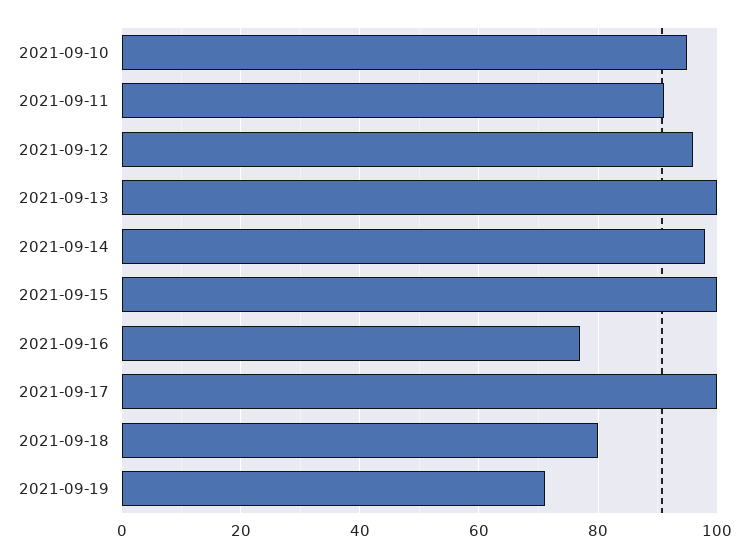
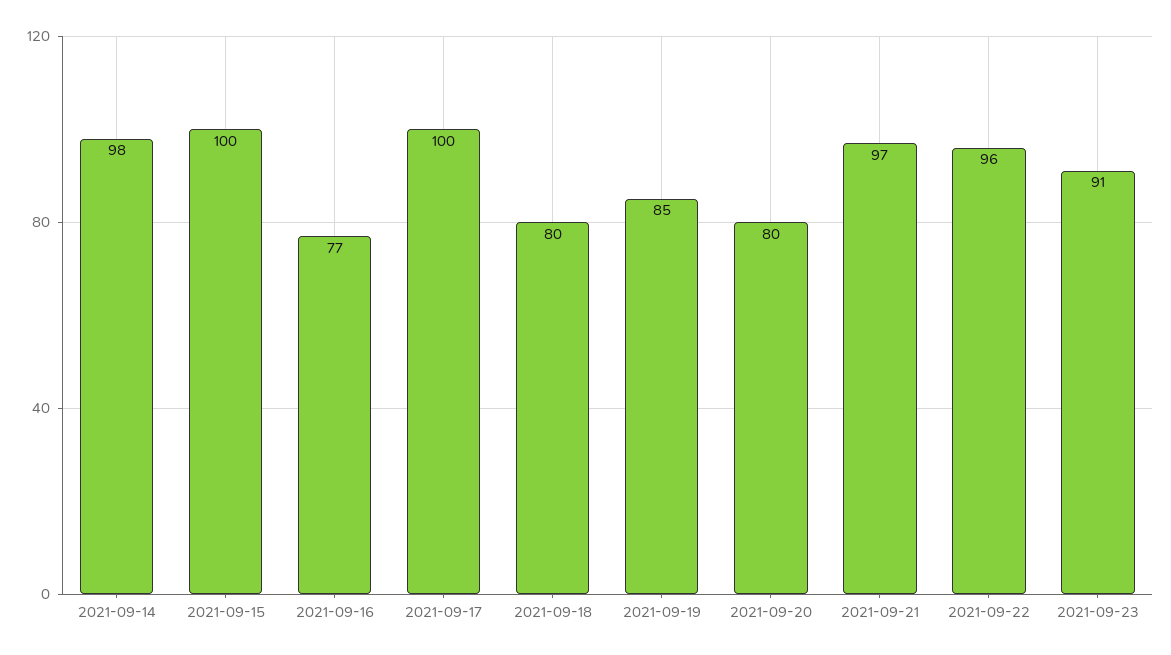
2021-09-10: 95 -> none
2021-09-11: 90 -> none
2021-09-12: 95 -> none
2021-09-13: 100 -> none
2021-09-19: 70 -> 85
2021-09-20: none -> 80
2021-09-21: none -> 97
2021-09-22: none -> 96
2021-09-23: none -> 91

